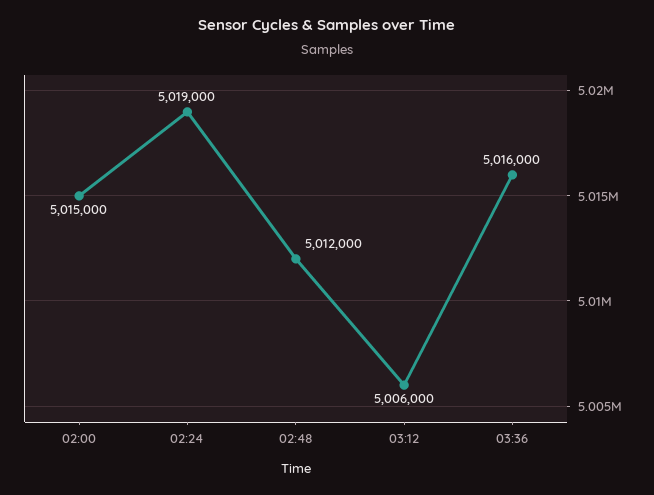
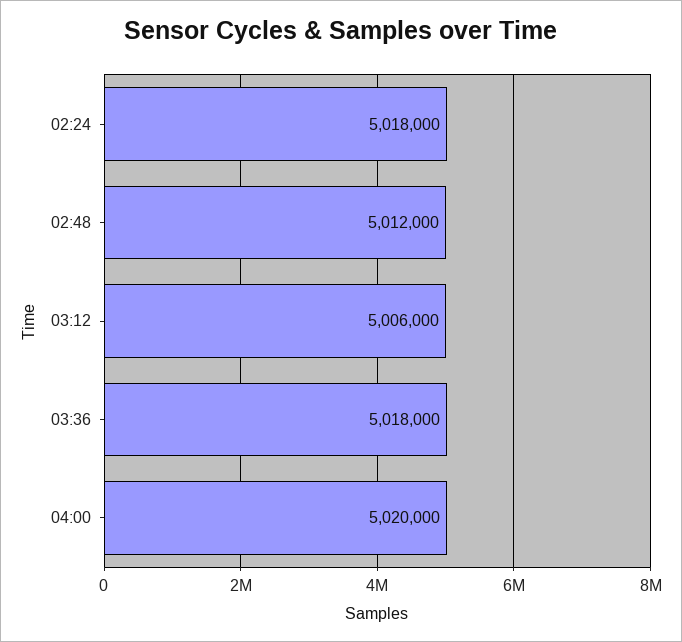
02:00: 5015000 -> none
02:24: 5019000 -> 5018000
03:36: 5016000 -> 5018000
04:00: none -> 5020000

